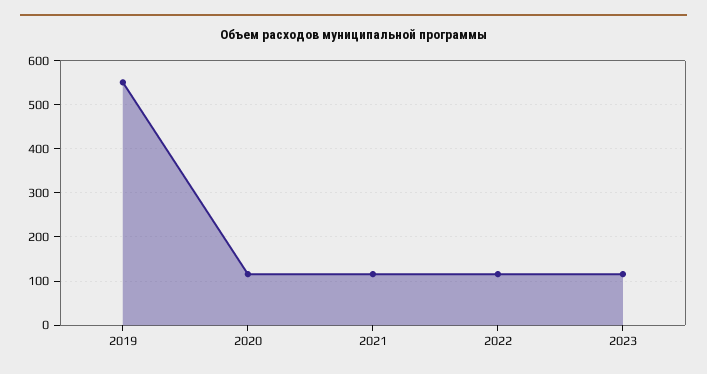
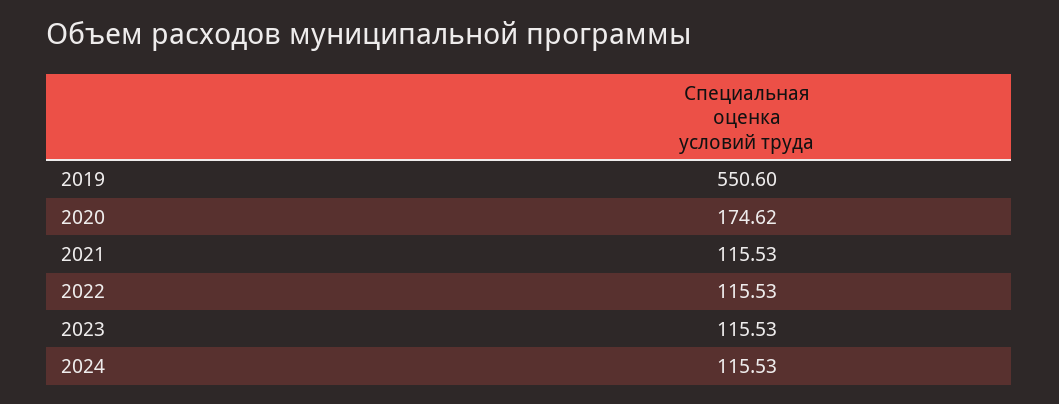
2020: 120 -> 174.62
2024: none -> 115.53

